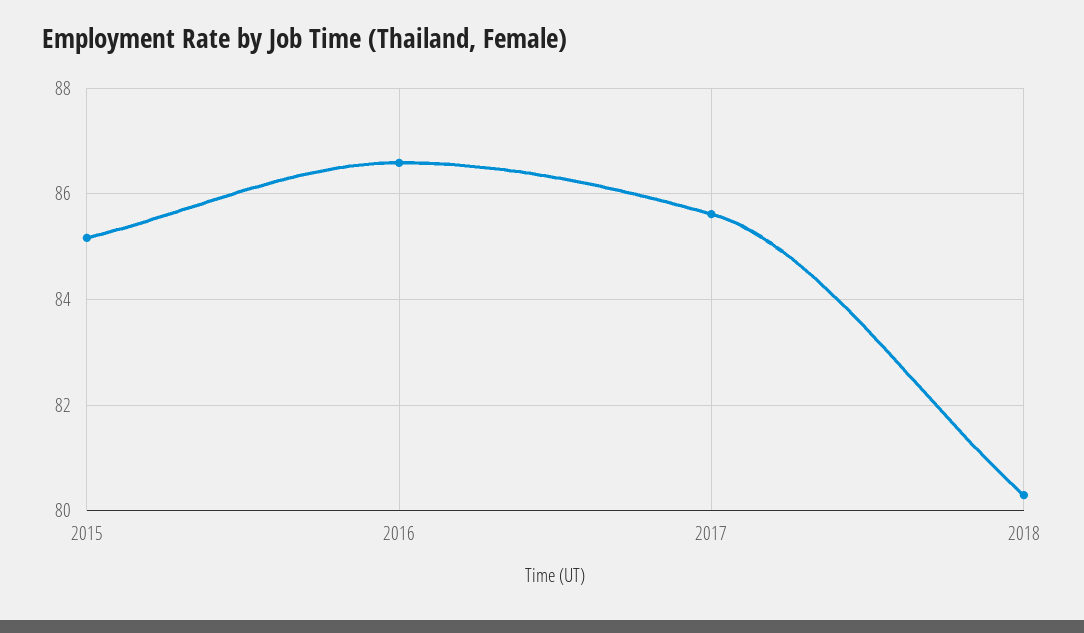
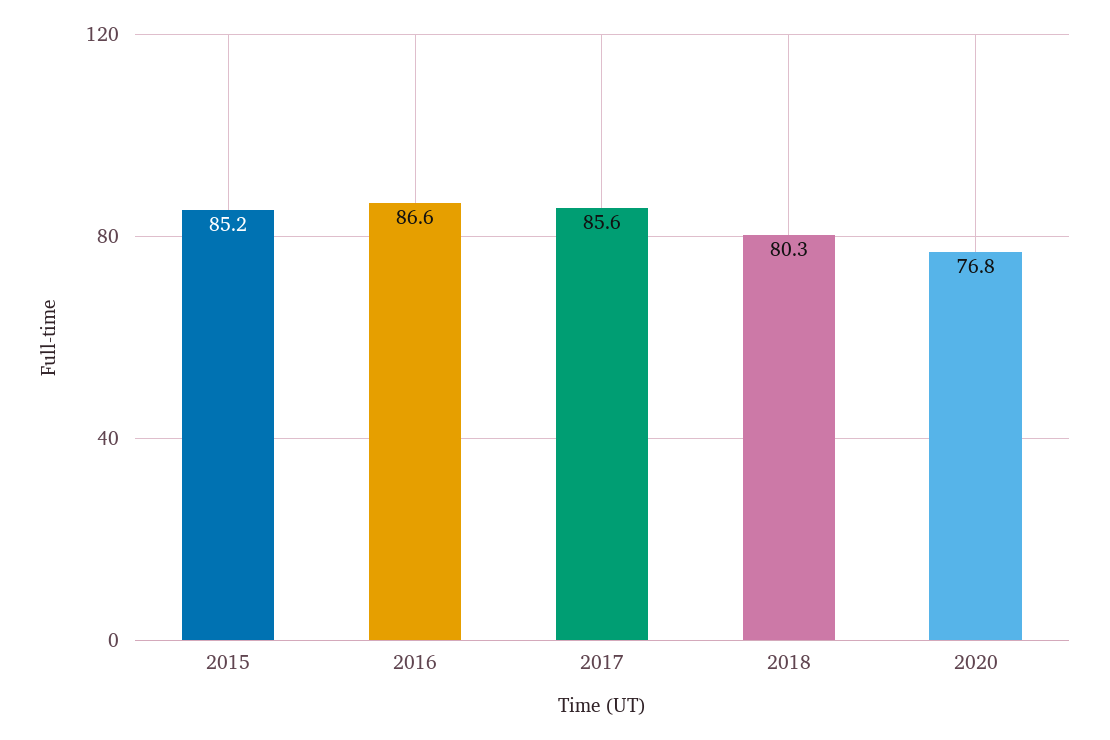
2020: none -> 76.8

